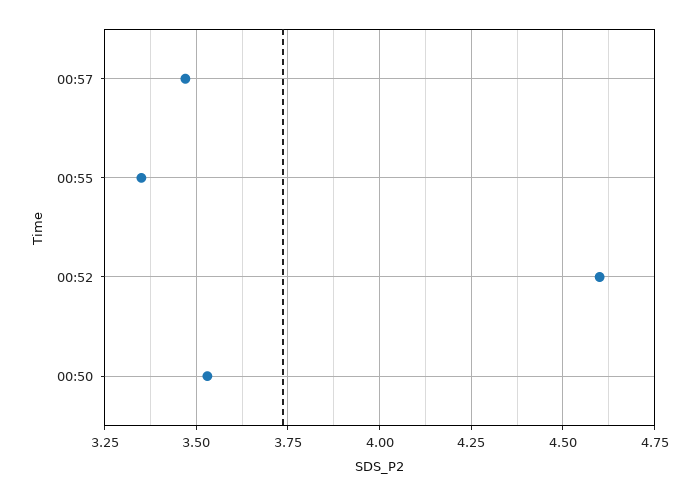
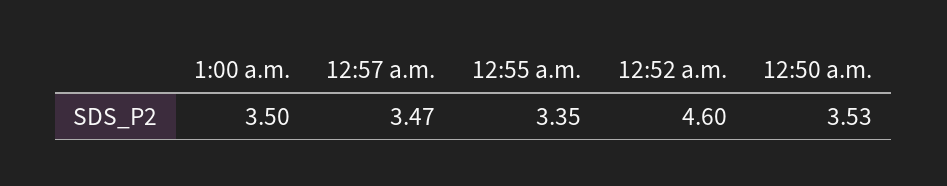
1:00 a.m.: none -> 3.5

